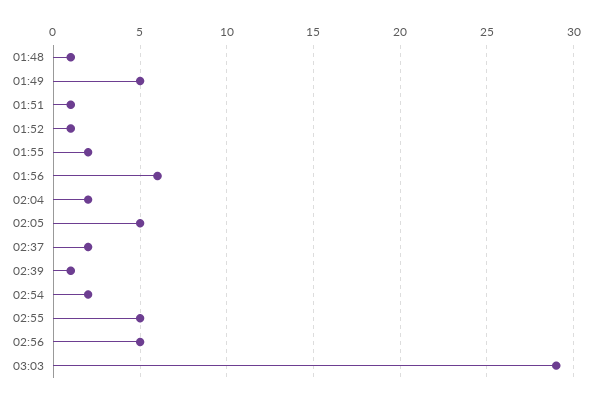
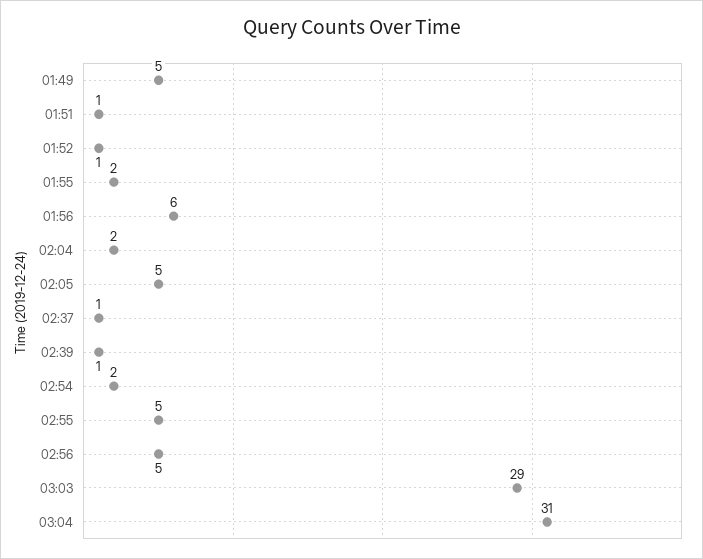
01:48: 1 -> none
02:37: 2 -> 1
03:04: none -> 31

